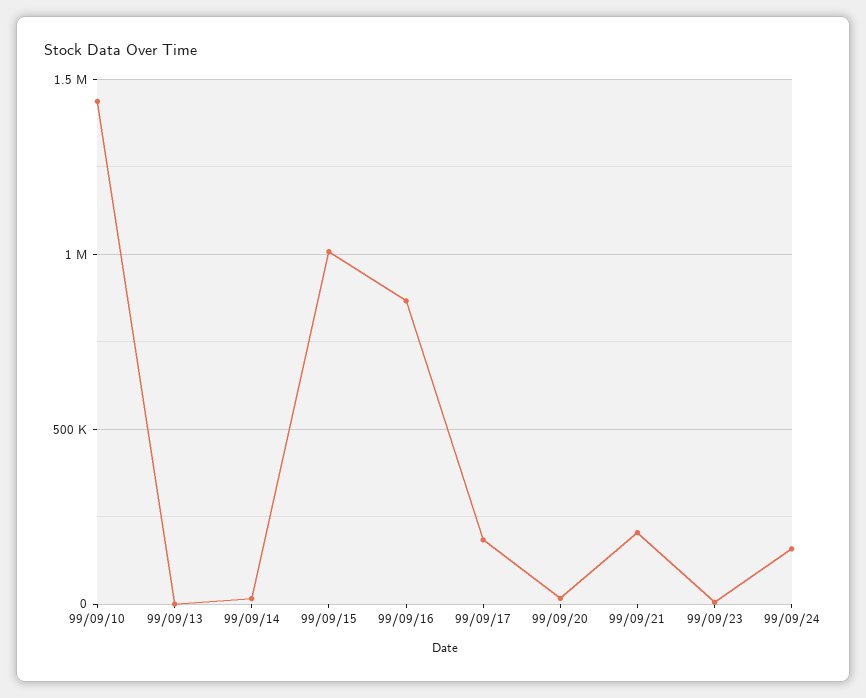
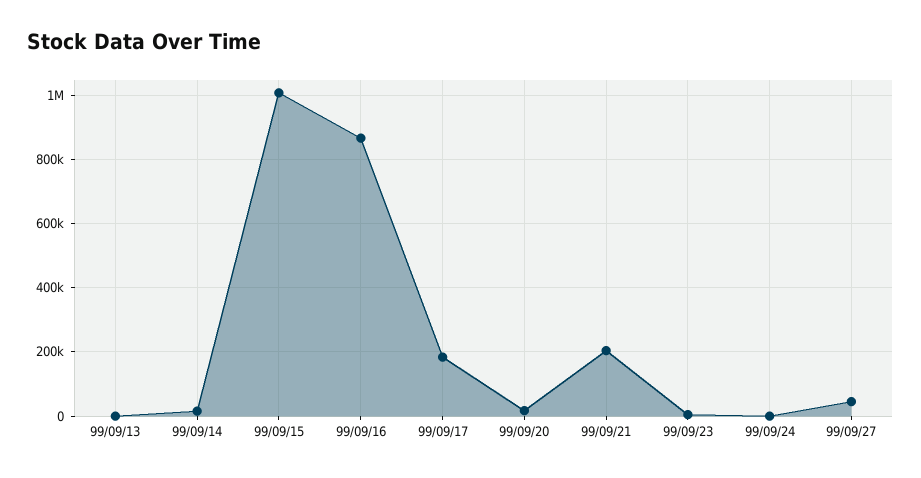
99/09/10: 1450000 -> none
99/09/24: 150000 -> 0
99/09/27: none -> 40000

